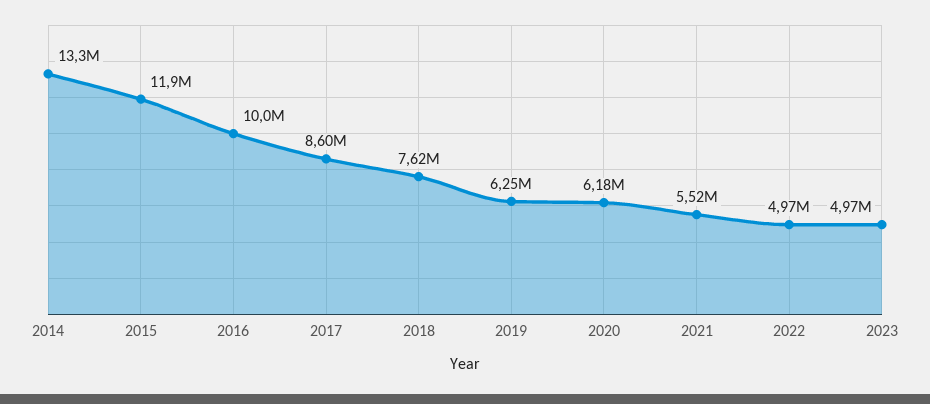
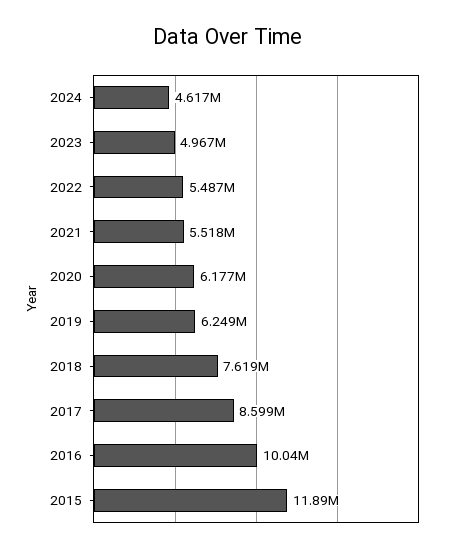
2014: 13300000 -> none
2022: 4970000 -> 5487000
2024: none -> 4617000

